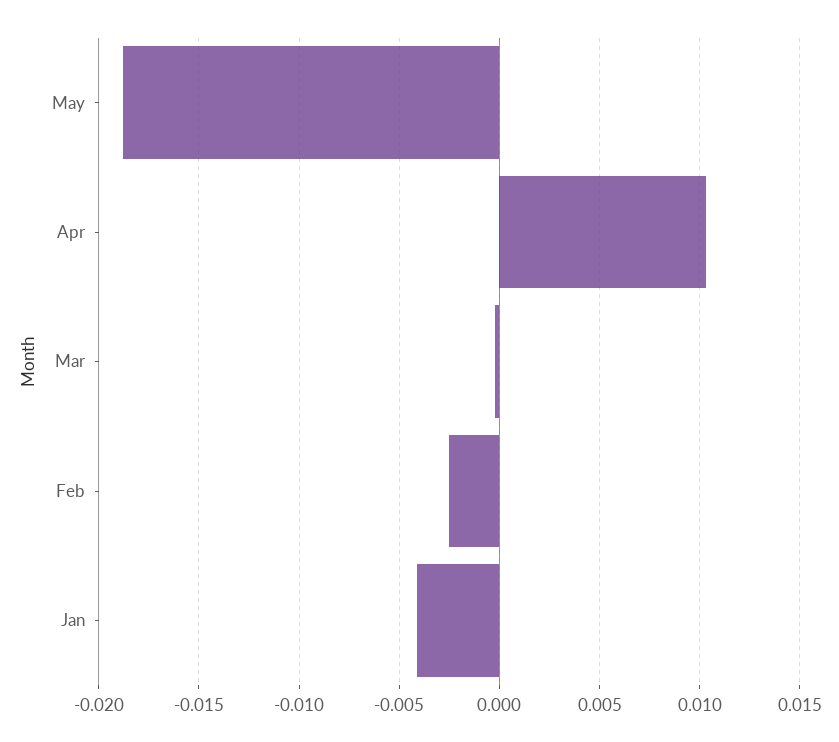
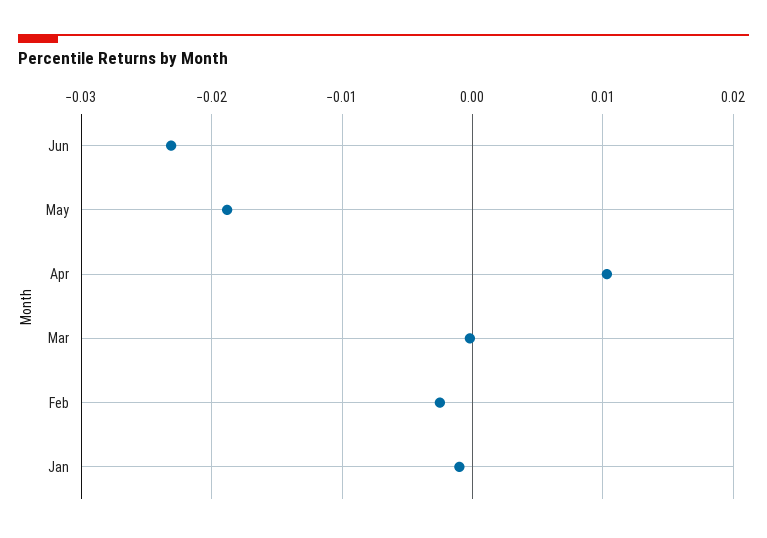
Jan: -0.004 -> -0.001
Jun: none -> -0.023

